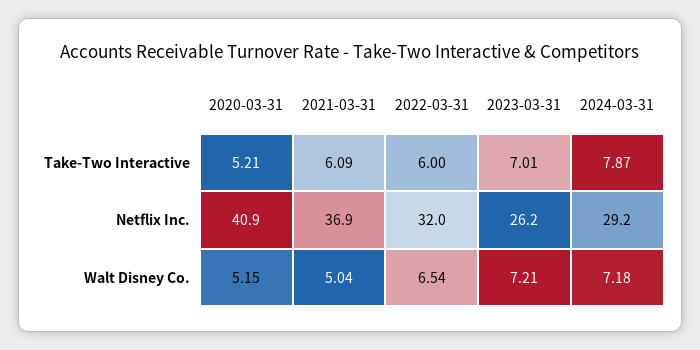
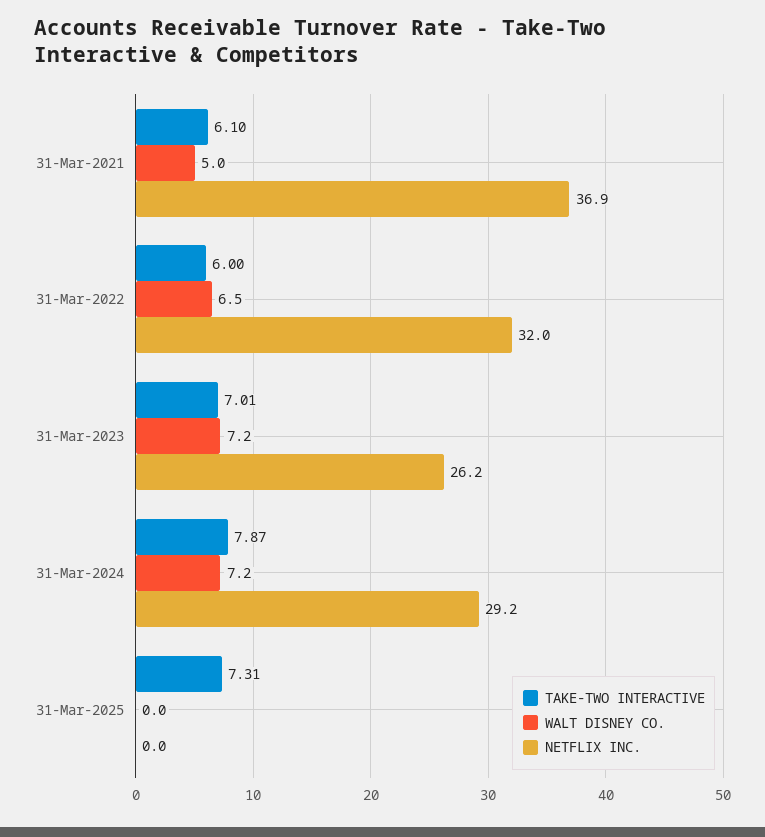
Take-Two Interactive, 2020-03-31: 5.21 -> none
Take-Two Interactive, 2021-03-31: 6.09 -> 6.1
Netflix Inc., 2020-03-31: 40.9 -> none
Walt Disney Co., 2020-03-31: 5.15 -> none
Take-Two Interactive, 31-Mar-2025: none -> 7.31
Walt Disney Co., 31-Mar-2025: none -> 0
Netflix Inc., 31-Mar-2025: none -> 0

